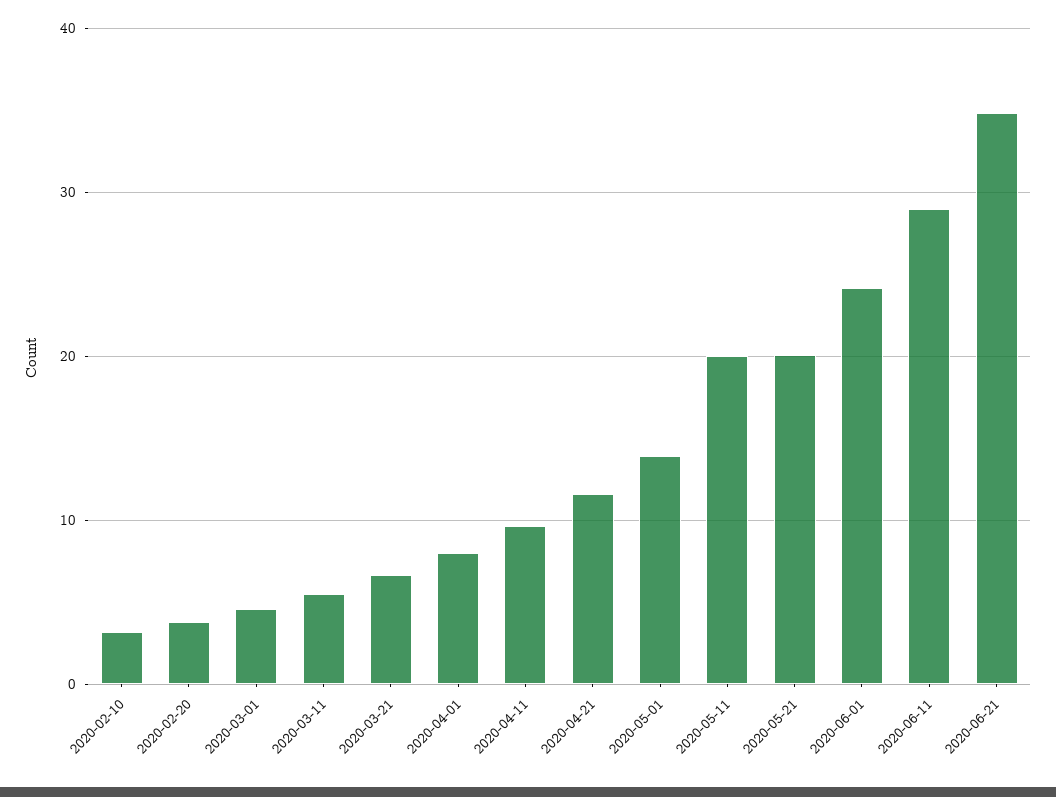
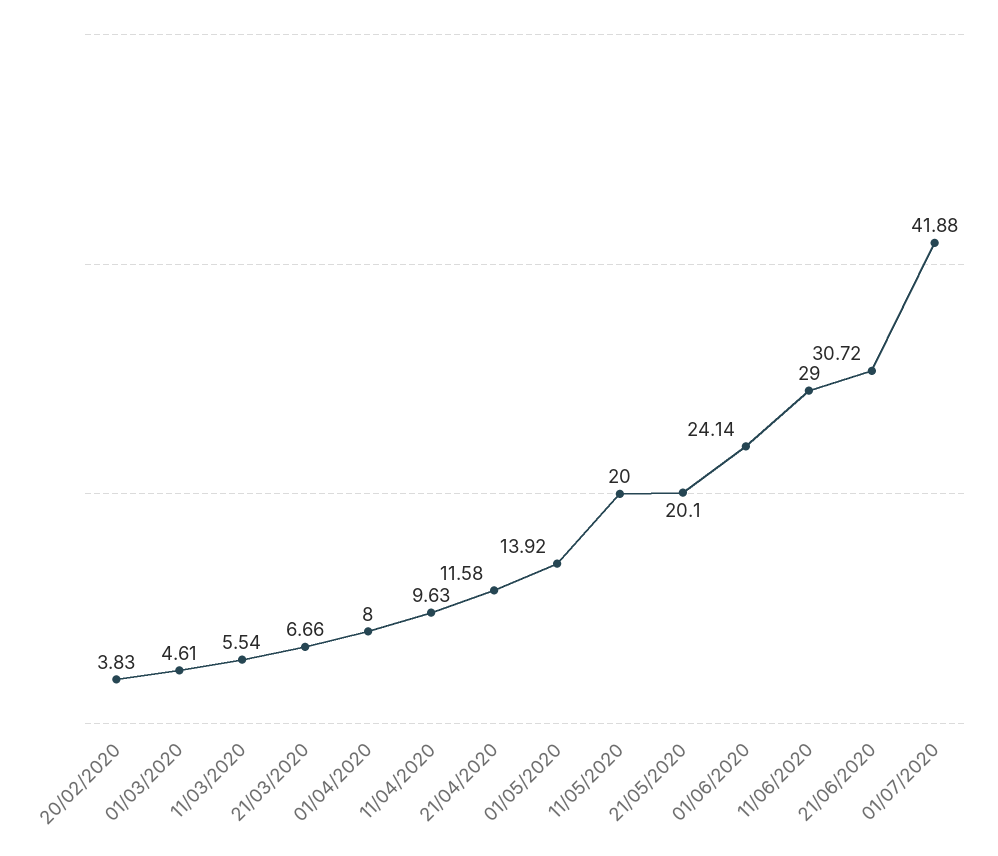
2020-02-10: 3 -> none
2020-06-21: 35 -> 30.72
01/07/2020: none -> 41.88

